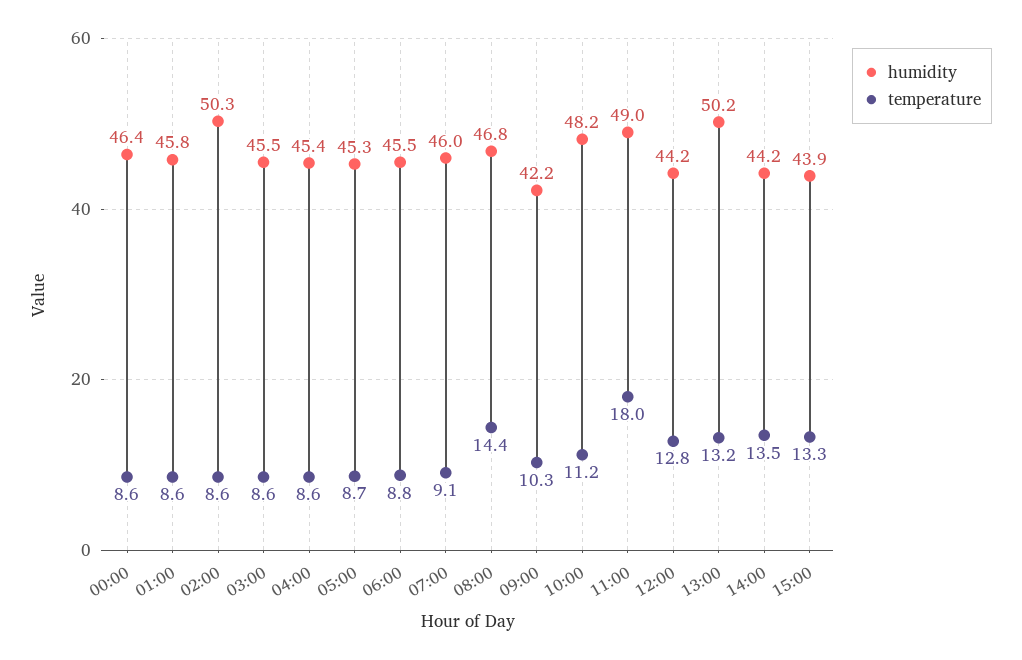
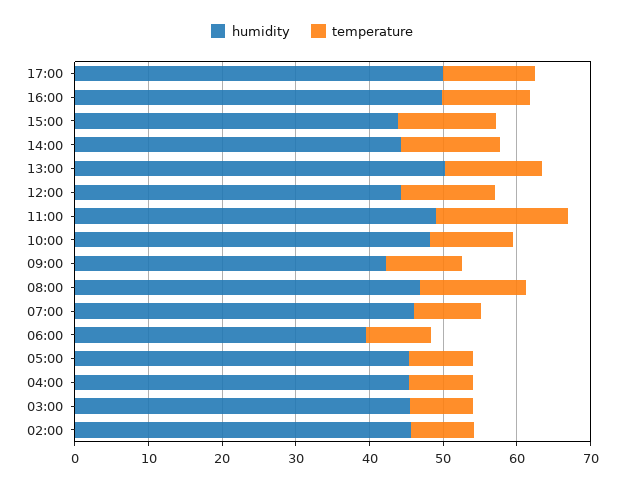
humidity, 00:00: 46.4 -> none
temperature, 00:00: 8.6 -> none
humidity, 01:00: 45.8 -> none
temperature, 01:00: 8.6 -> none
humidity, 02:00: 50.3 -> 46
humidity, 06:00: 45.5 -> 40
humidity, 17:00: none -> 50
temperature, 17:00: none -> 12
humidity, 16:00: none -> 50
temperature, 16:00: none -> 12

